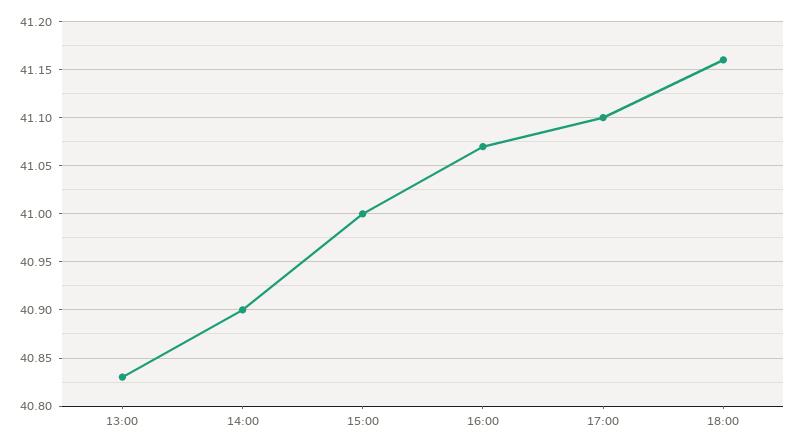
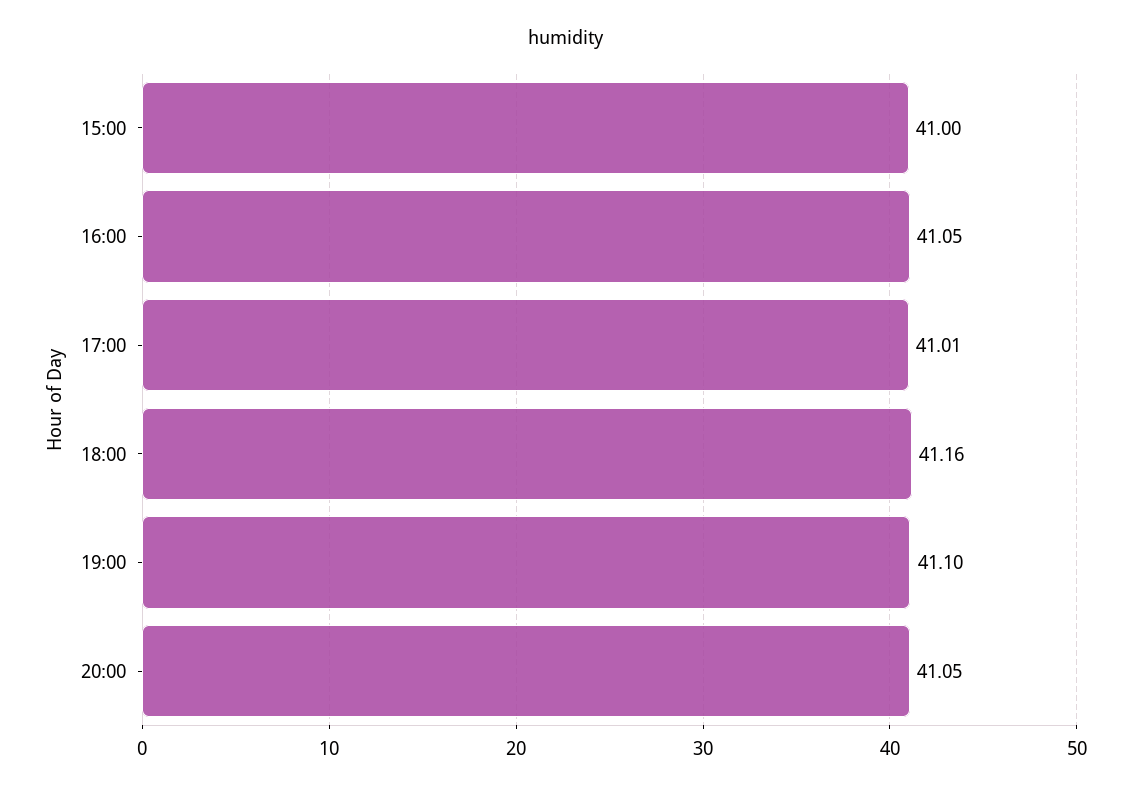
13:00: 40.83 -> none
14:00: 40.9 -> none
16:00: 41.07 -> 41.05
17:00: 41.1 -> 41.01
19:00: none -> 41.1
20:00: none -> 41.05

